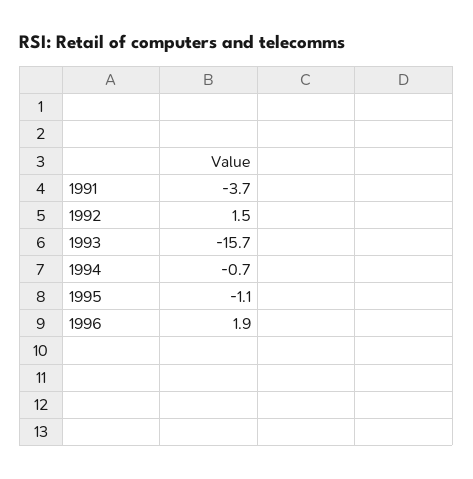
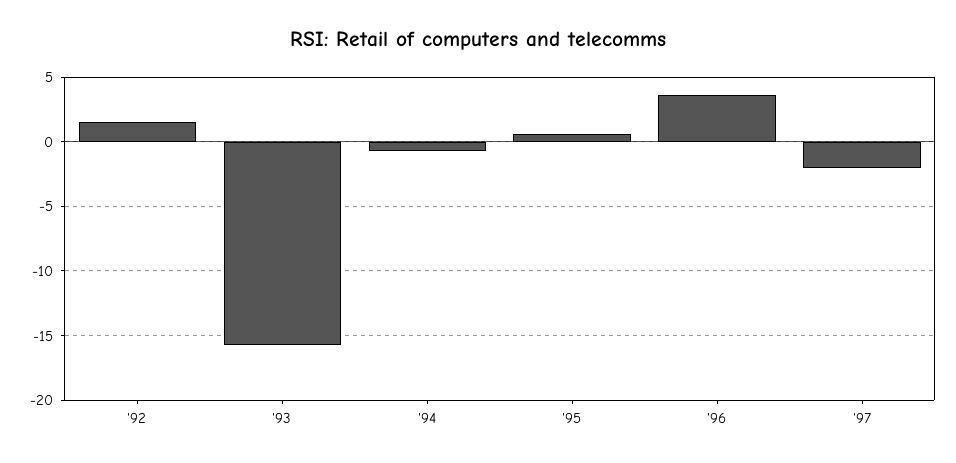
1991: -3.7 -> none
1995: -1.1 -> 0.5
1996: 1.9 -> 3.5
'97: none -> -2

